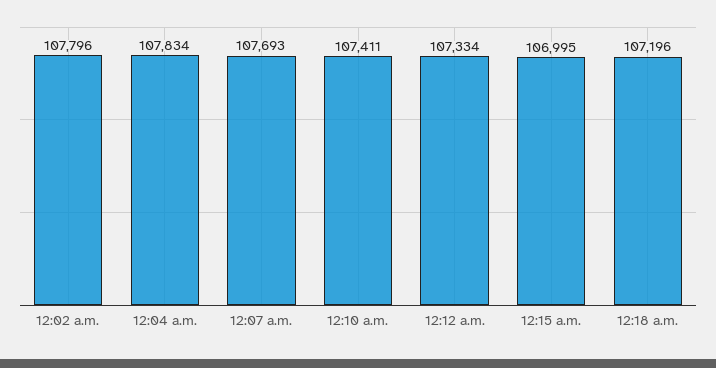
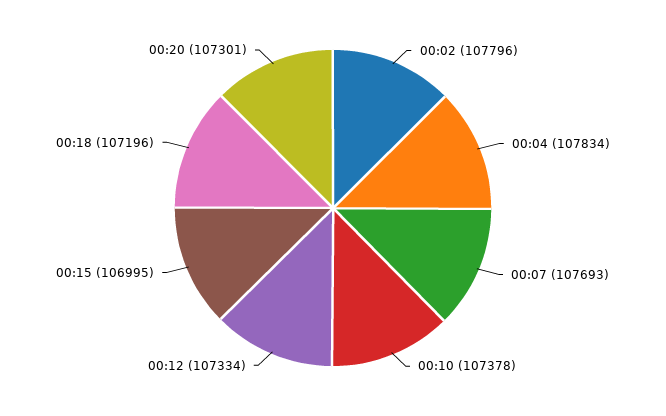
12:10 a.m.: 107411 -> 107378
00:20: none -> 107301

